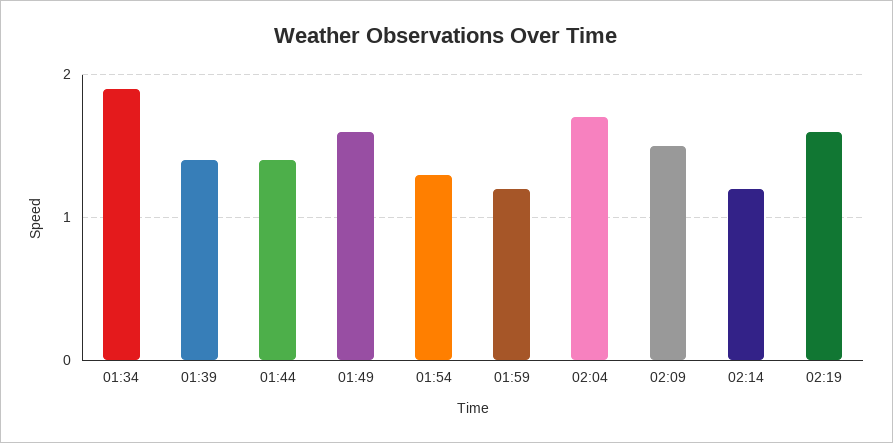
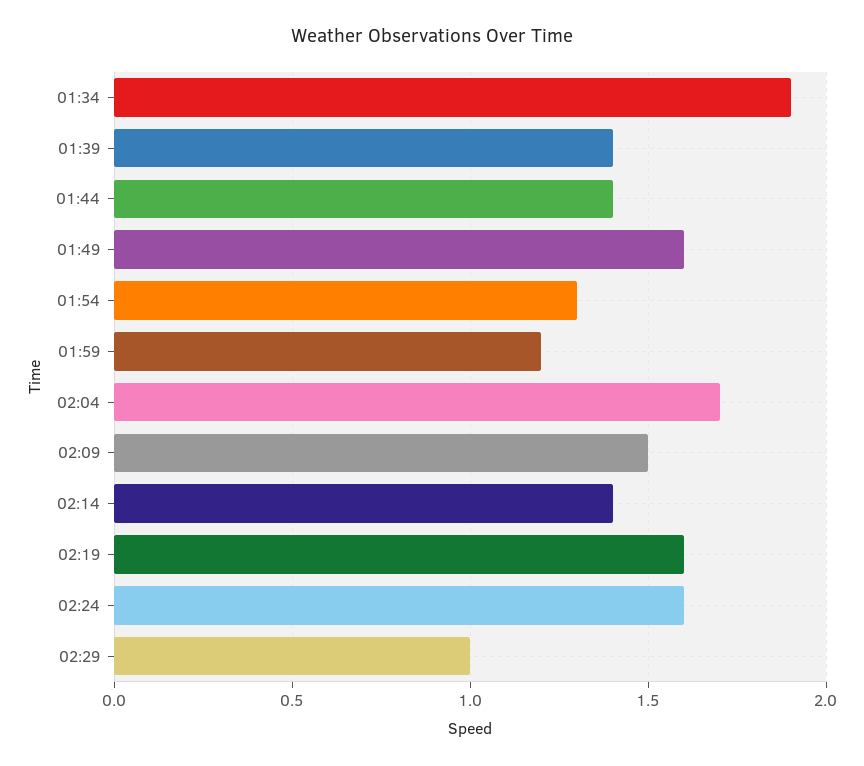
02:14: 1.2 -> 1.4
02:24: none -> 1.6
02:29: none -> 1

